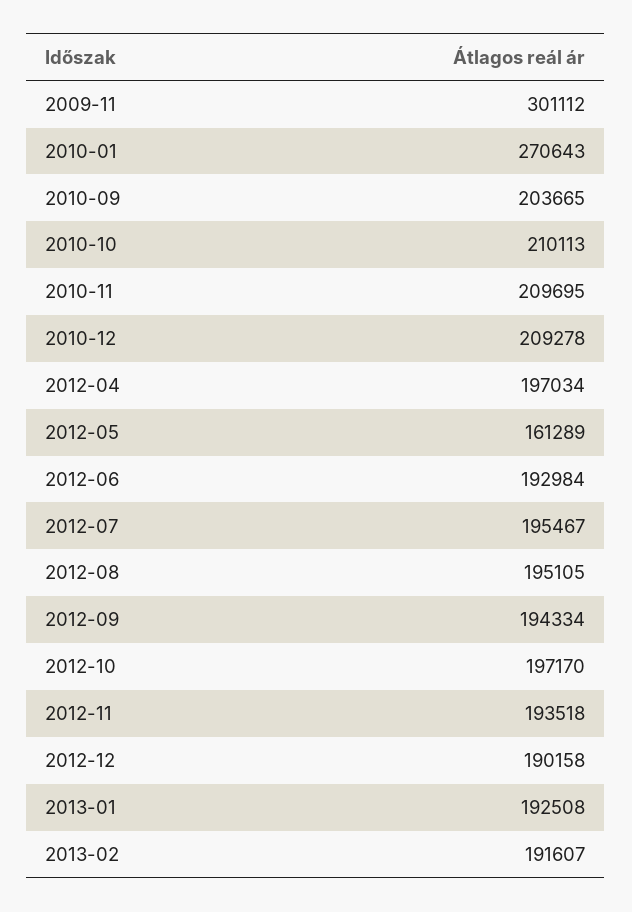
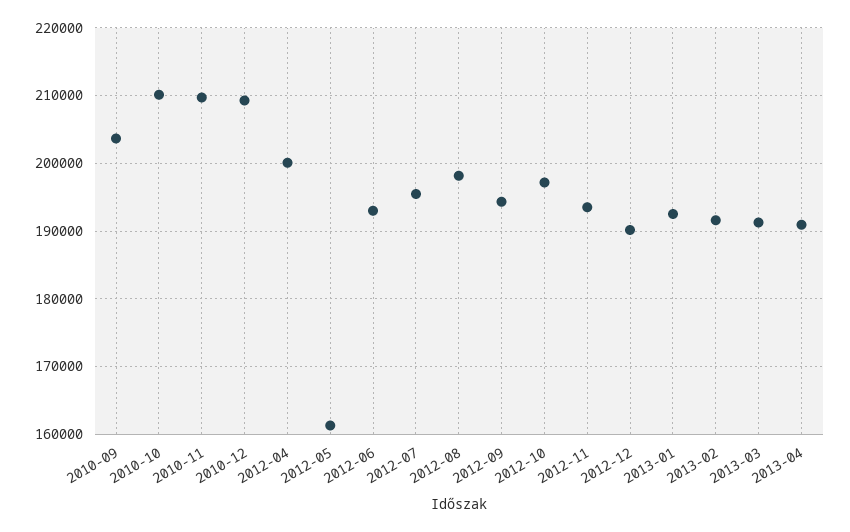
2009-11: 301112 -> none
2010-01: 270643 -> none
2012-04: 197034 -> 200000
2012-08: 195105 -> 198000
2013-03: none -> 191000
2013-04: none -> 191000

